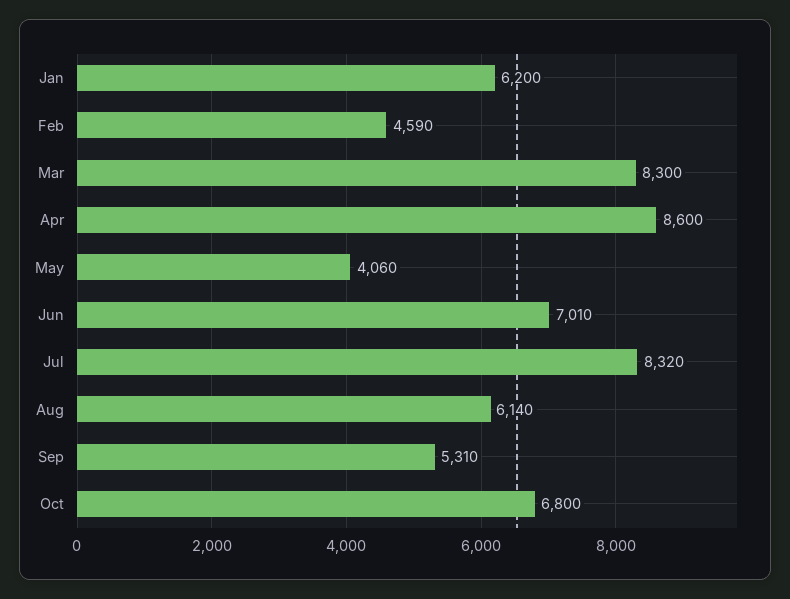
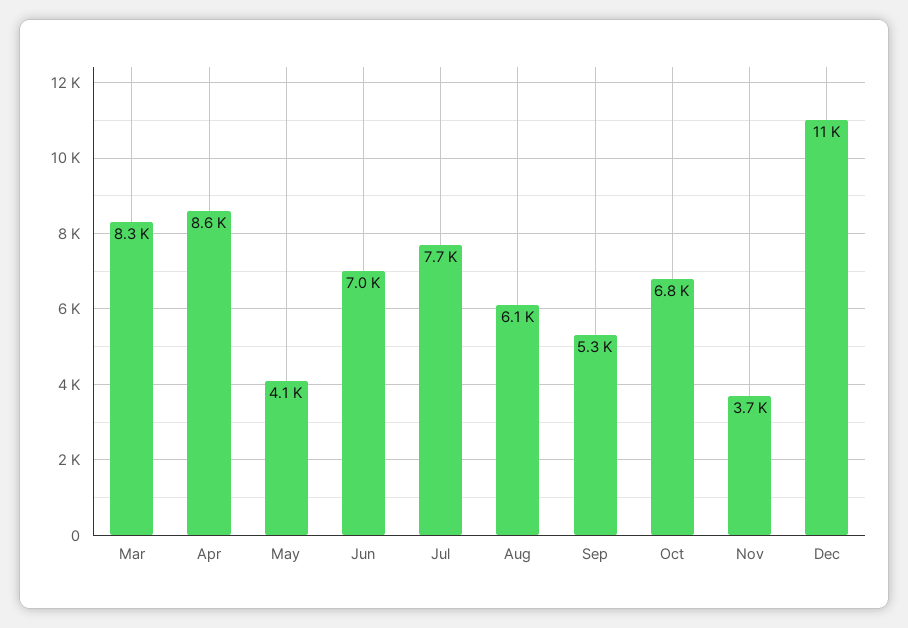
Jan: 6200 -> none
Feb: 4590 -> none
Jul: 8320 -> 7700
Nov: none -> 3700
Dec: none -> 11000

